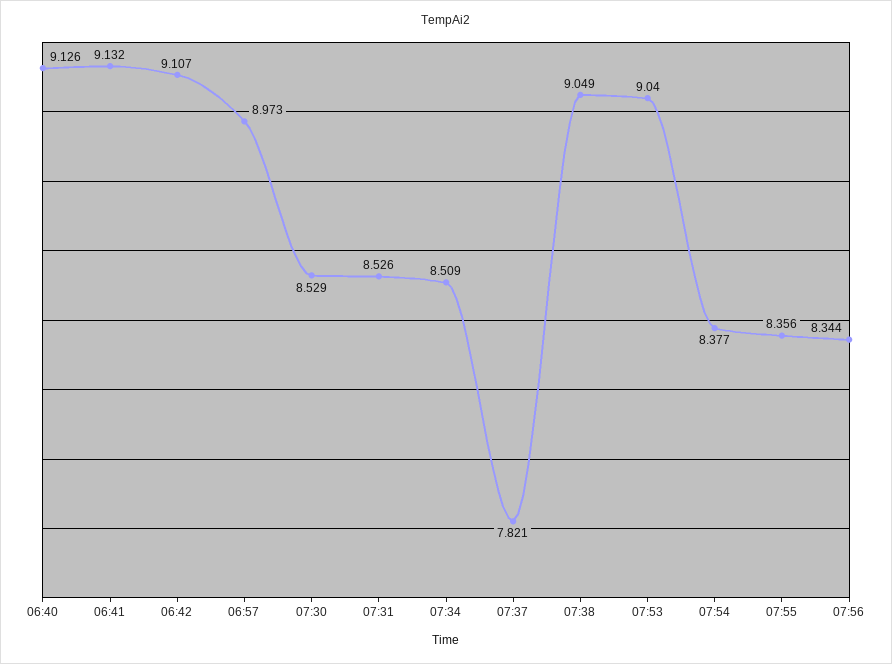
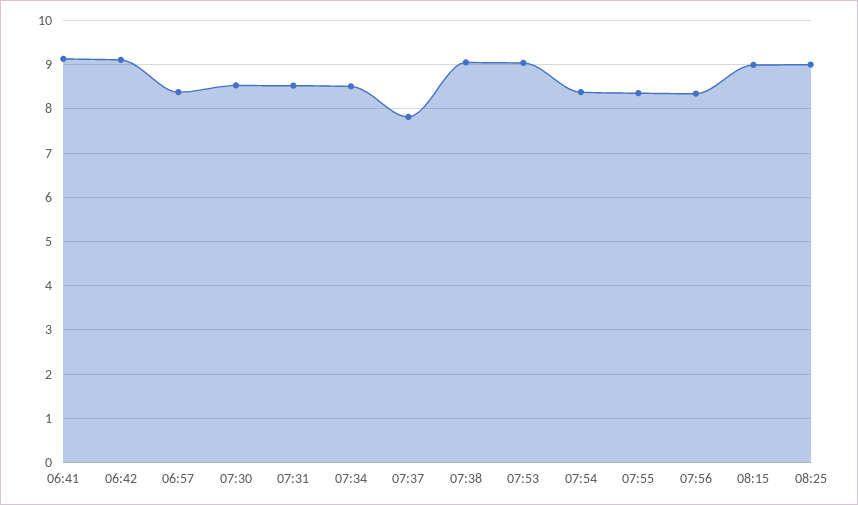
06:40: 9.126 -> none
06:57: 8.973 -> 8.4
08:15: none -> 9
08:25: none -> 9

